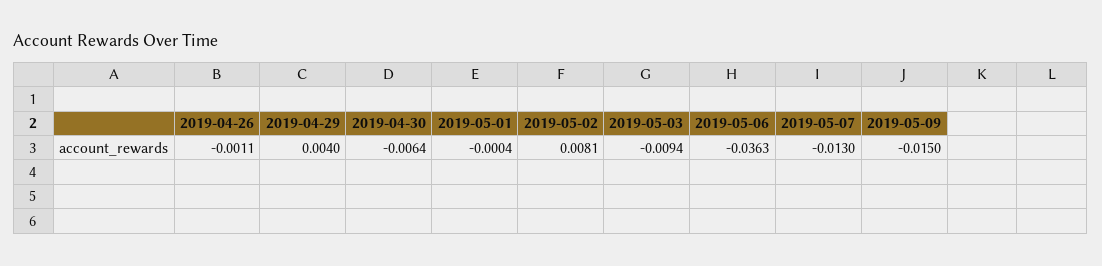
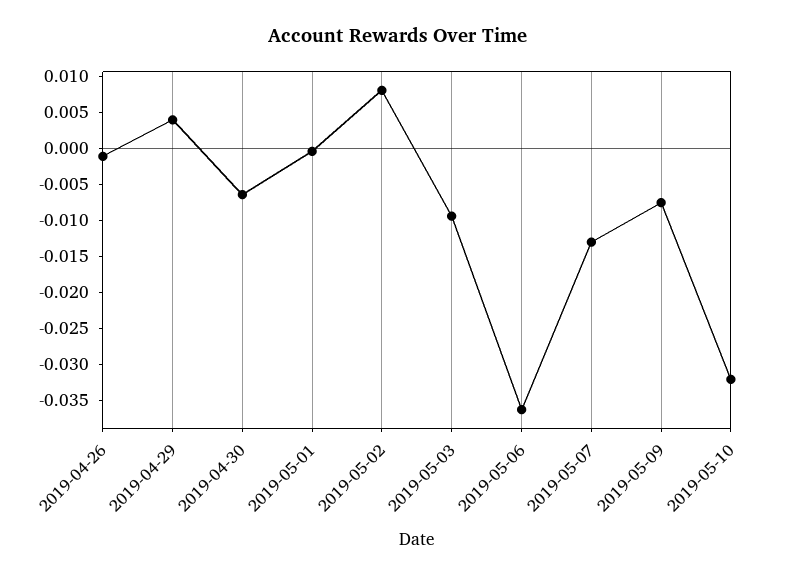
2019-05-09: -0.015 -> -0.0075
2019-05-10: none -> -0.0325

